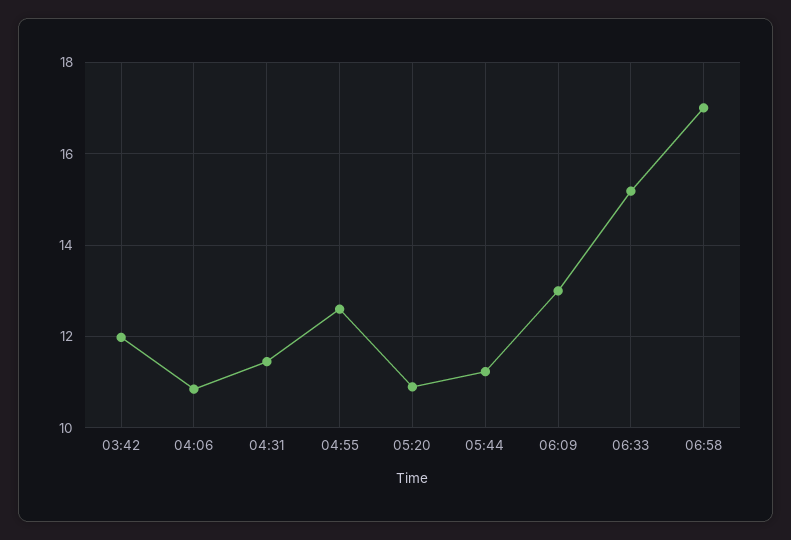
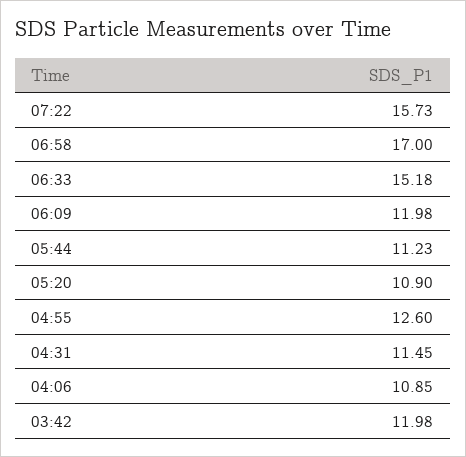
06:09: 13 -> 11.98
07:22: none -> 15.73

